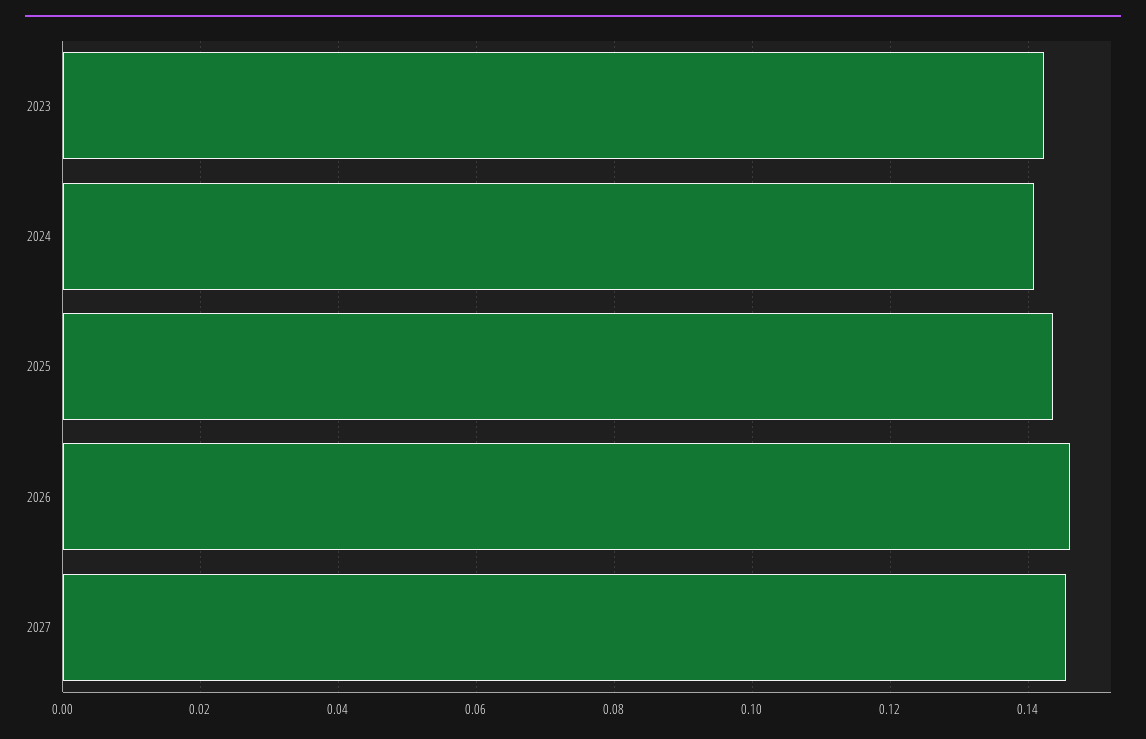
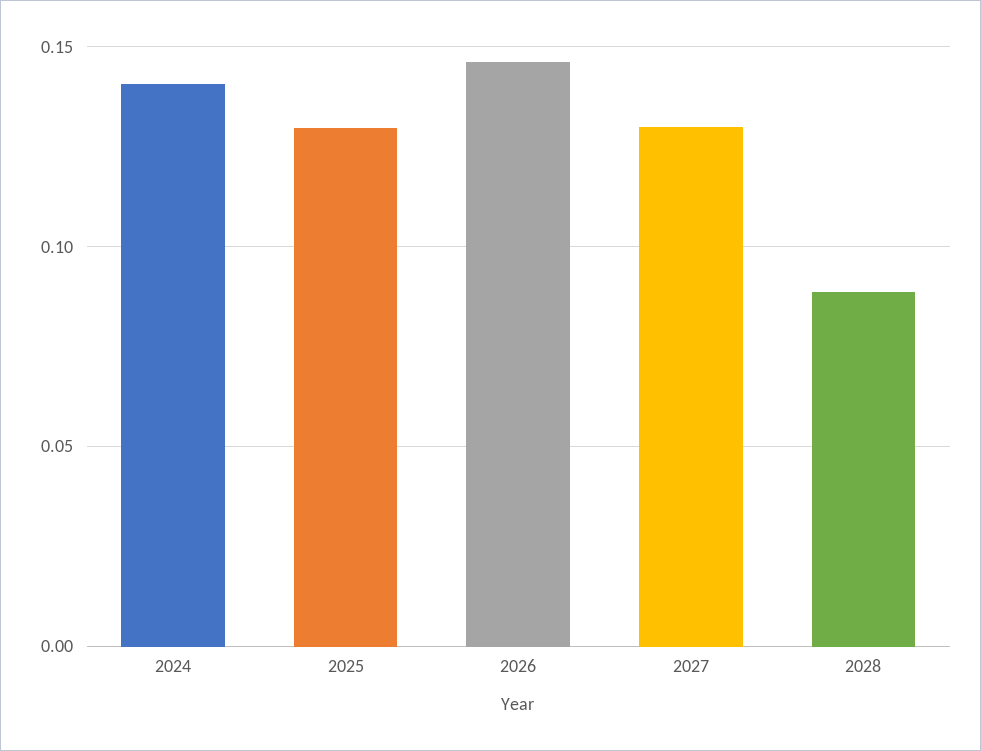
2023: 0.142 -> none
2025: 0.144 -> 0.13
2027: 0.146 -> 0.13
2028: none -> 0.09

